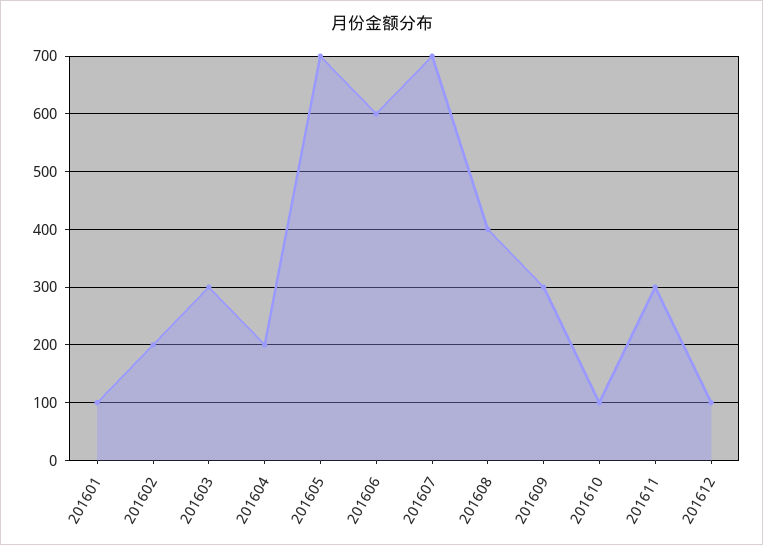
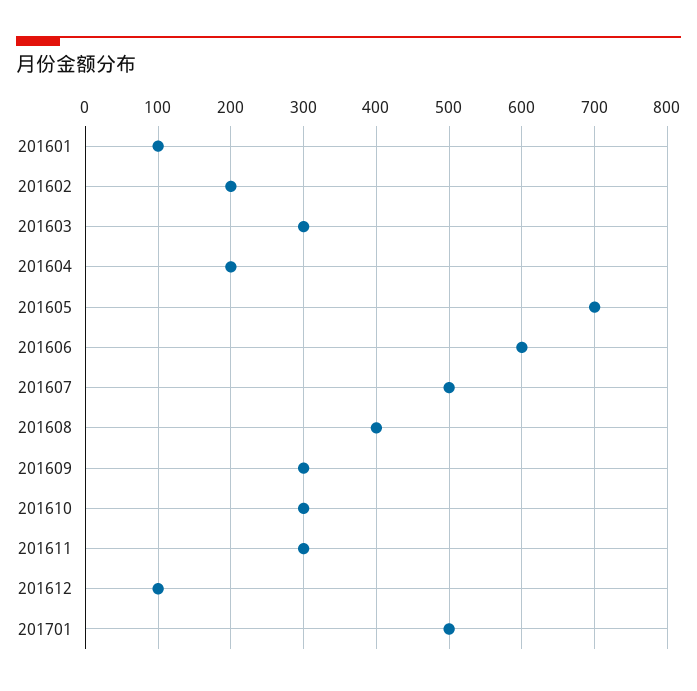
201607: 700 -> 500
201610: 100 -> 300
201701: none -> 500

